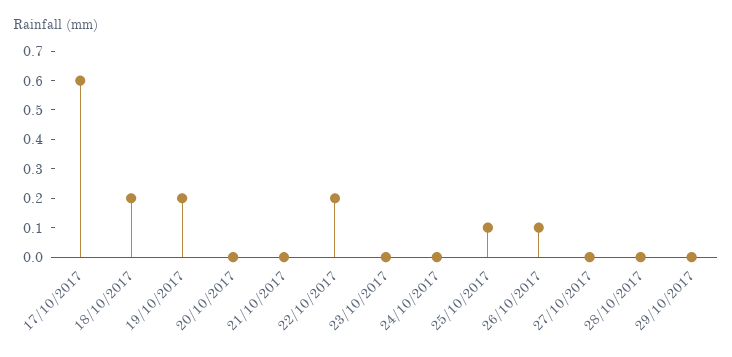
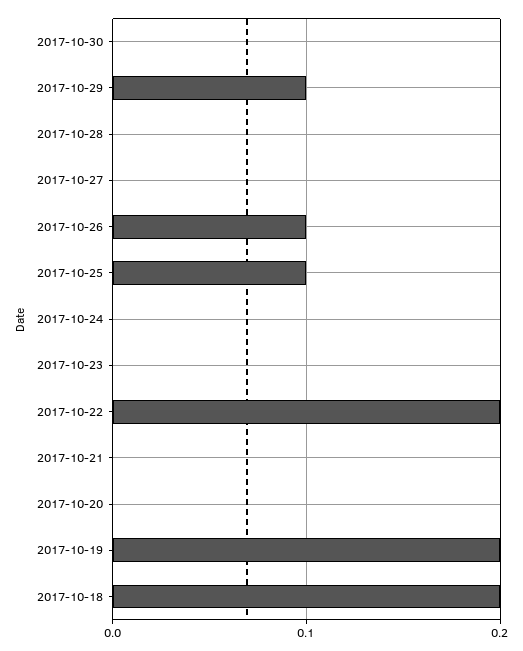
17/10/2017: 0.6 -> none
29/10/2017: 0 -> 0.1
2017-10-30: none -> 0

